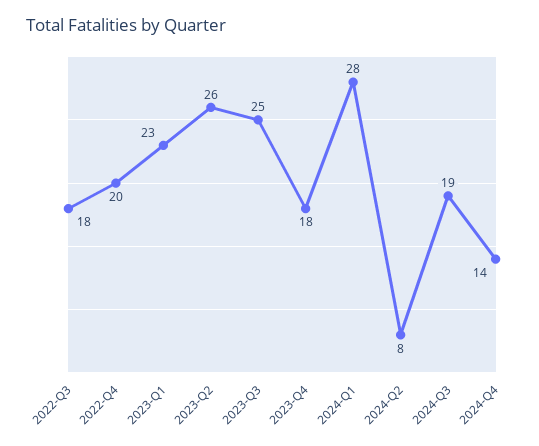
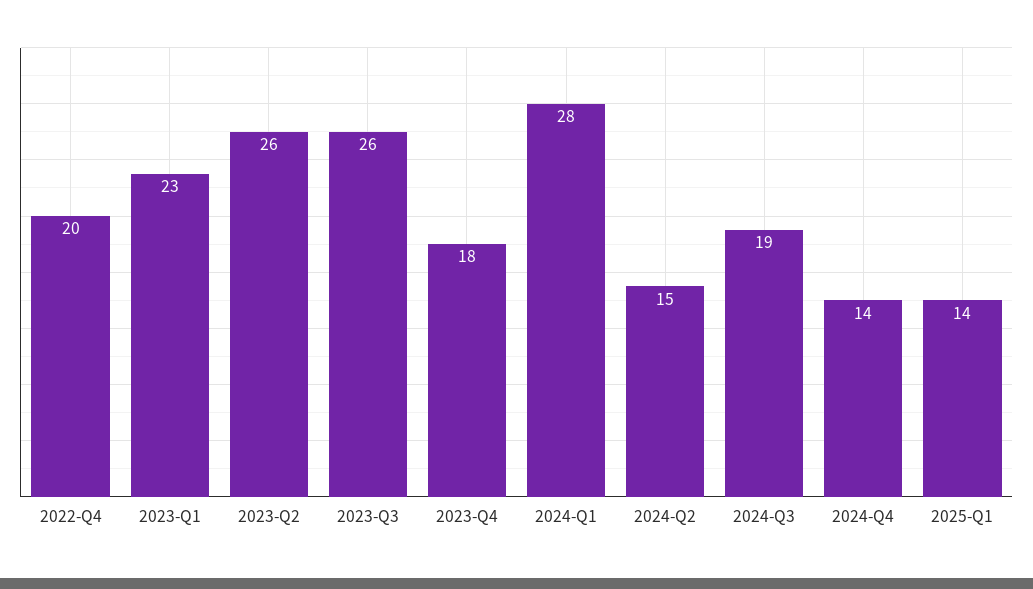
2022-Q3: 18 -> none
2023-Q3: 25 -> 26
2024-Q2: 8 -> 15
2025-Q1: none -> 14

